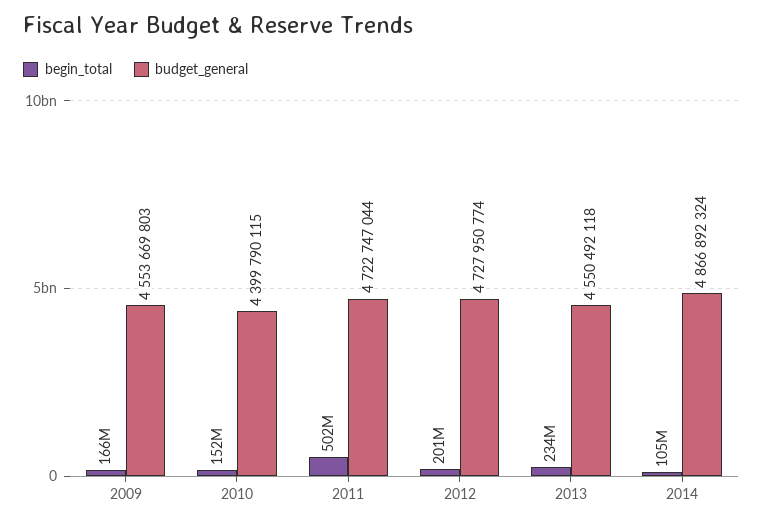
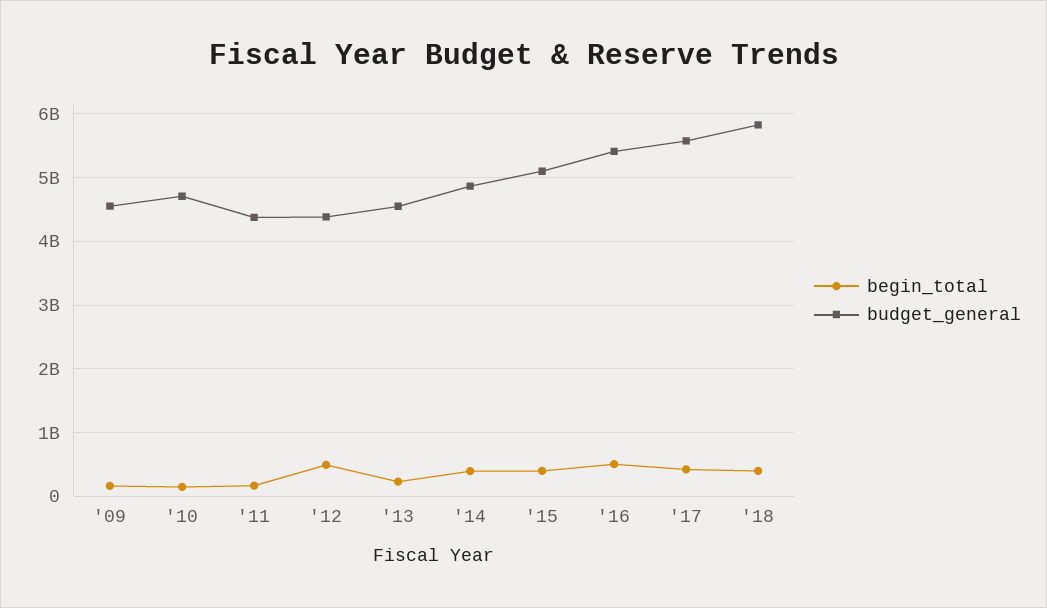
budget_general, 2010: 4399790115 -> 4700000000
begin_total, 2011: 502000000 -> 200000000
budget_general, 2011: 4722747044 -> 4400000000
begin_total, 2012: 201000000 -> 500000000
budget_general, 2012: 4727950774 -> 4400000000
begin_total, 2014: 105000000 -> 400000000
begin_total, '15: none -> 400000000
budget_general, '15: none -> 5100000000
begin_total, '16: none -> 500000000
budget_general, '16: none -> 5400000000
begin_total, '17: none -> 400000000
budget_general, '17: none -> 5600000000
begin_total, '18: none -> 400000000
budget_general, '18: none -> 5800000000

